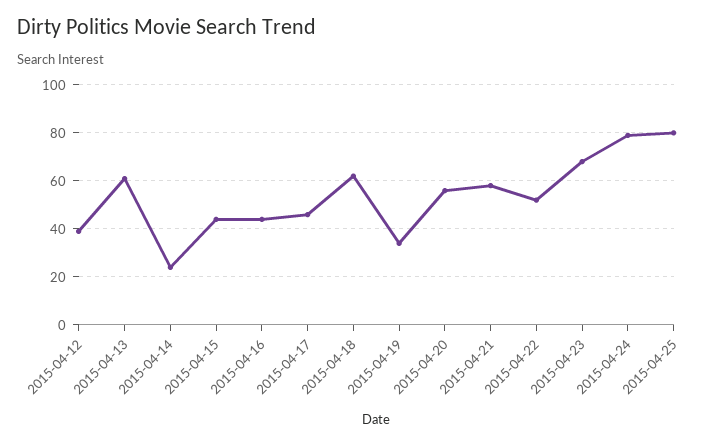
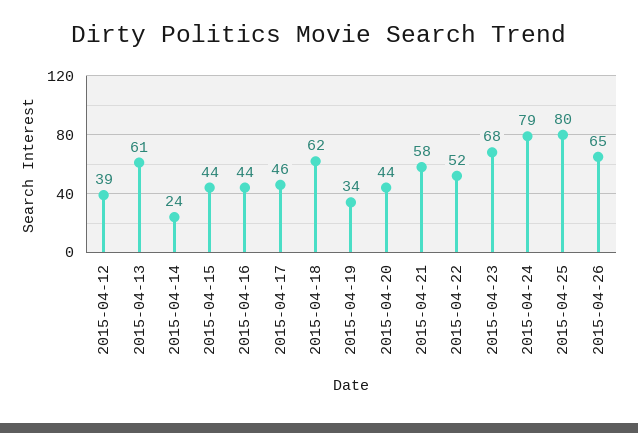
2015-04-20: 55 -> 44
2015-04-26: none -> 65

